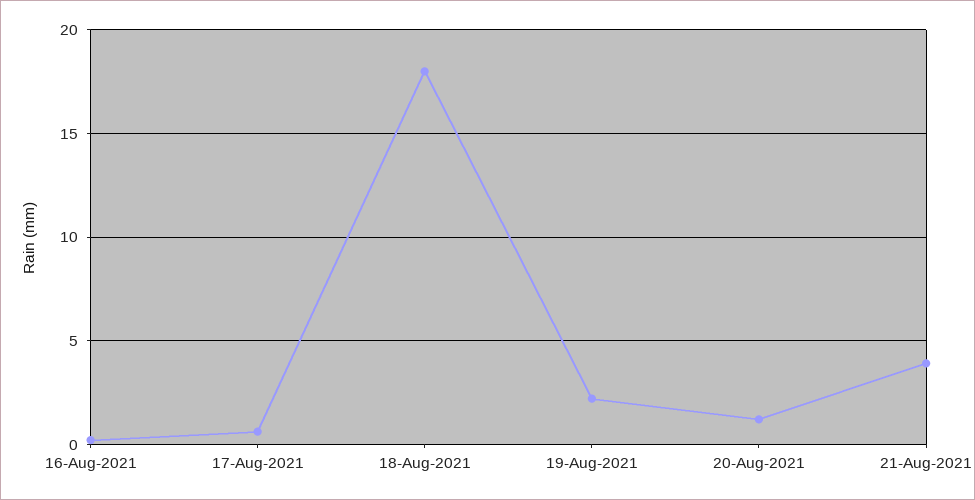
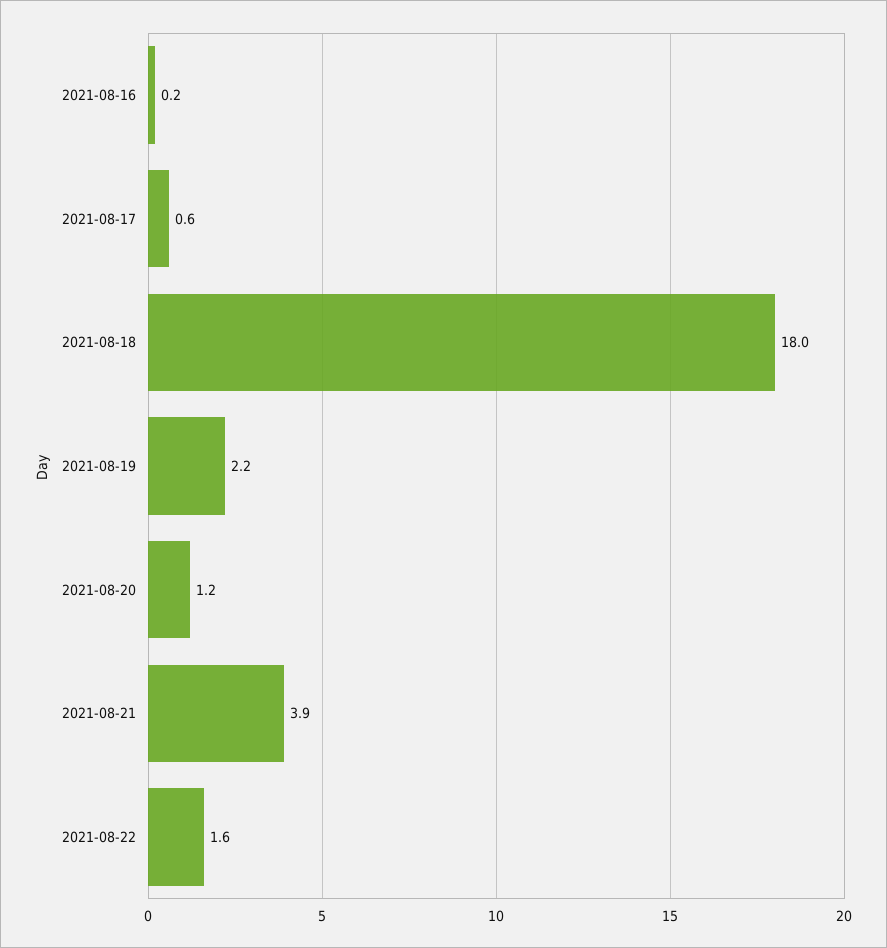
2021-08-22: none -> 1.6

